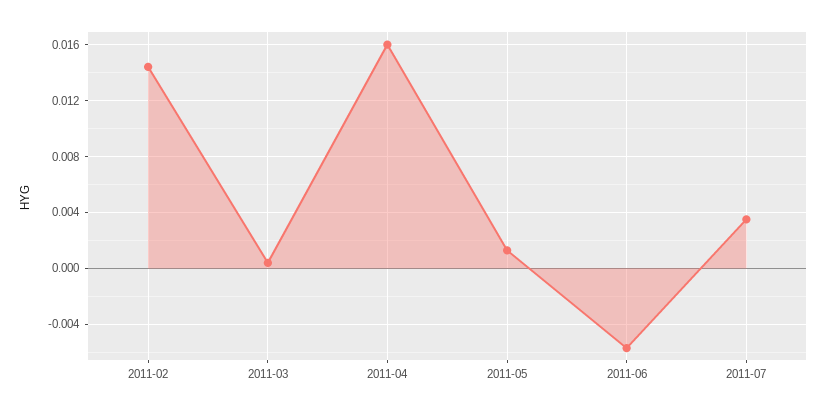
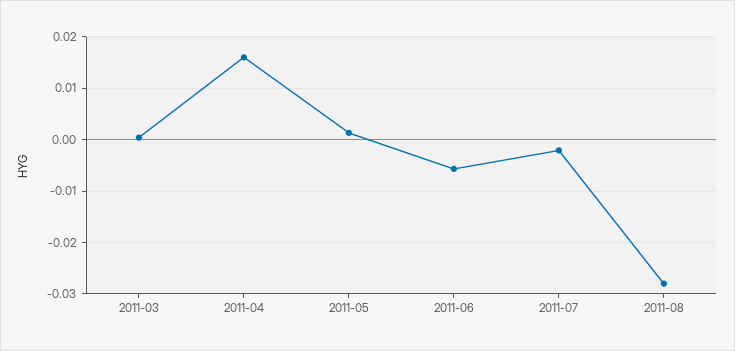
2011-02: 0.0145 -> none
2011-07: 0.0035 -> -0.002
2011-08: none -> -0.028

